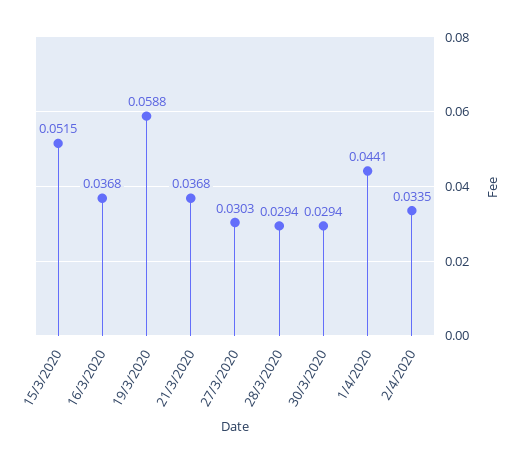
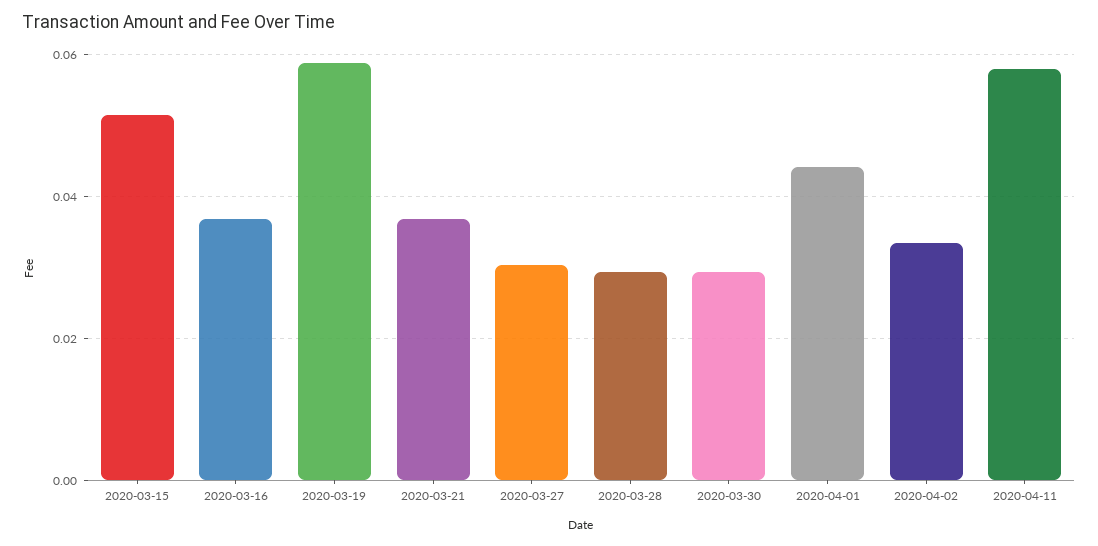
2020-04-11: none -> 0.058

